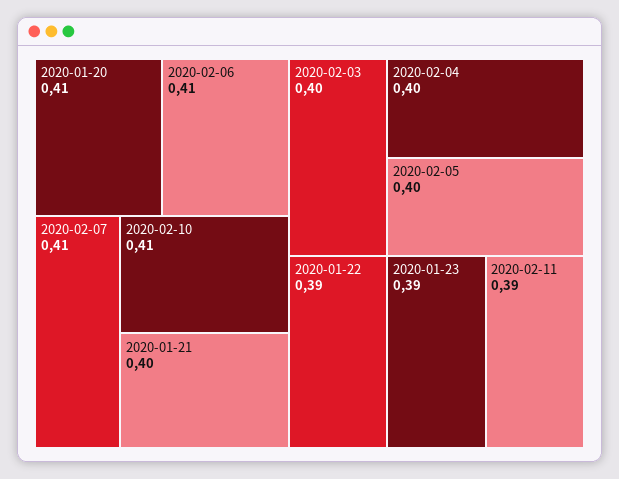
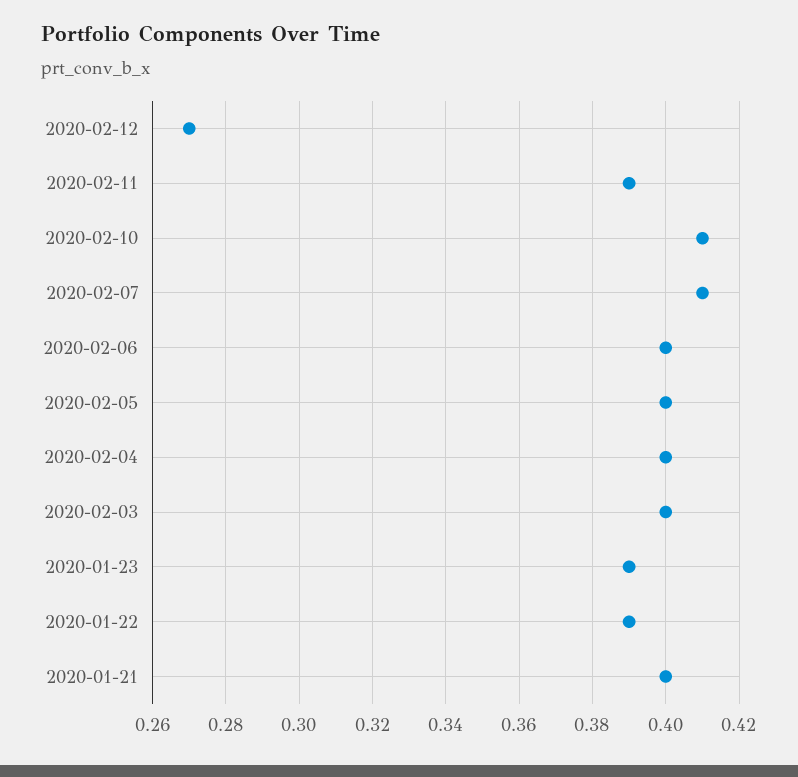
2020-01-20: 0.41 -> none
2020-02-06: 0.41 -> 0.4
2020-02-12: none -> 0.27

